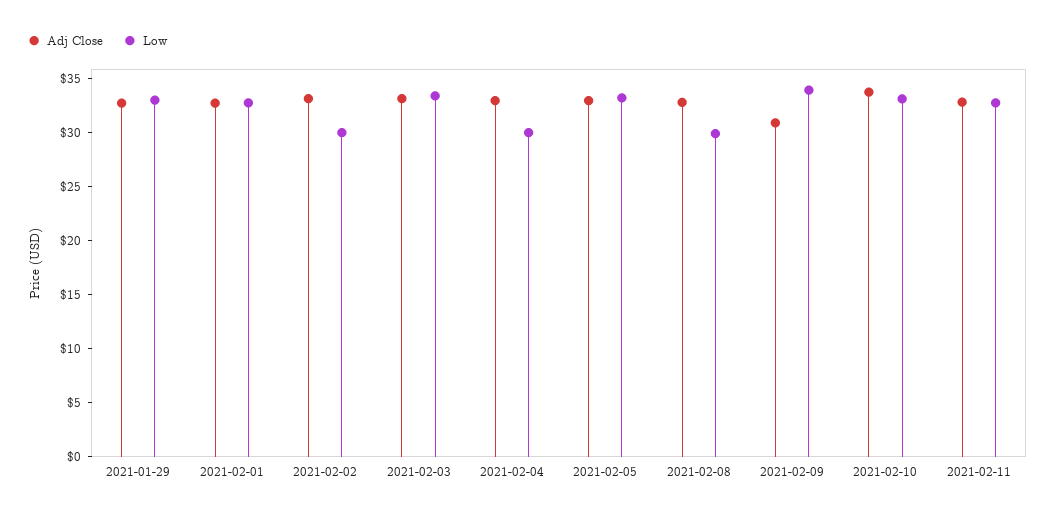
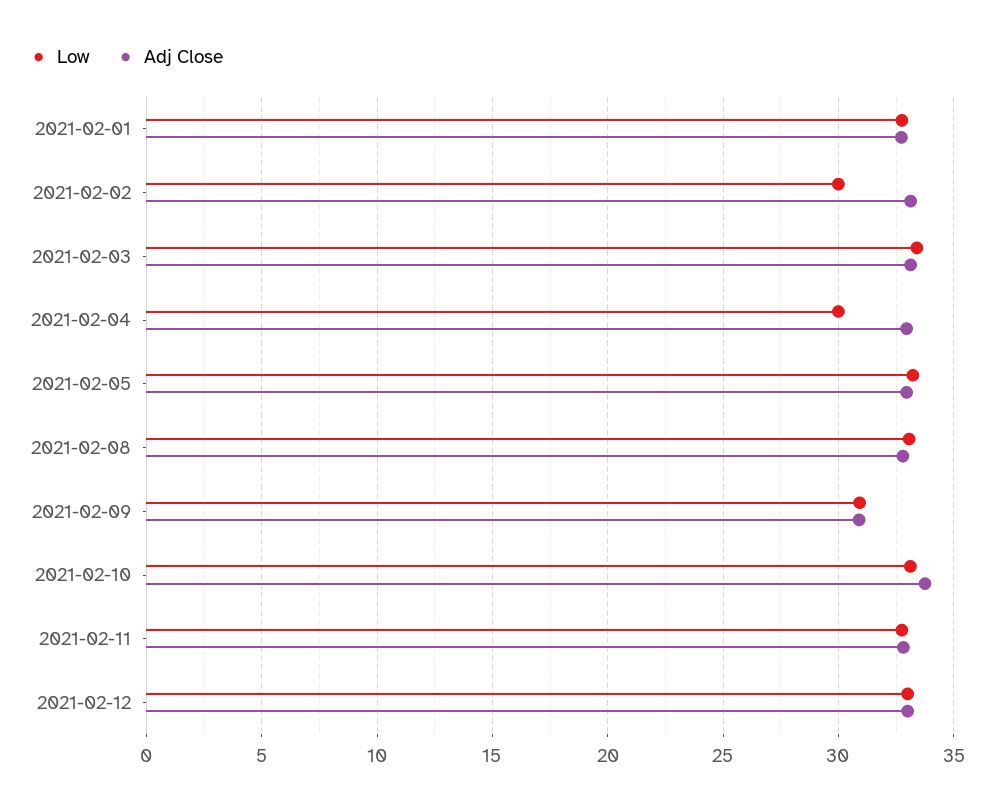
Adj Close, 2021-01-29: 33 -> none
Low, 2021-01-29: 33 -> none
Low, 2021-02-08: 30 -> 33
Low, 2021-02-09: 34 -> 31
Low, 2021-02-12: none -> 33
Adj Close, 2021-02-12: none -> 33

